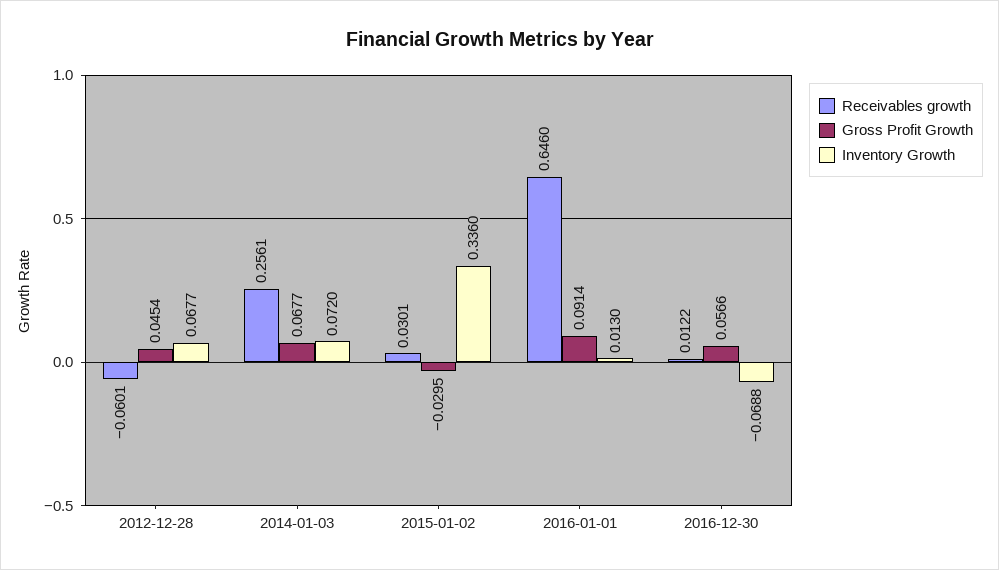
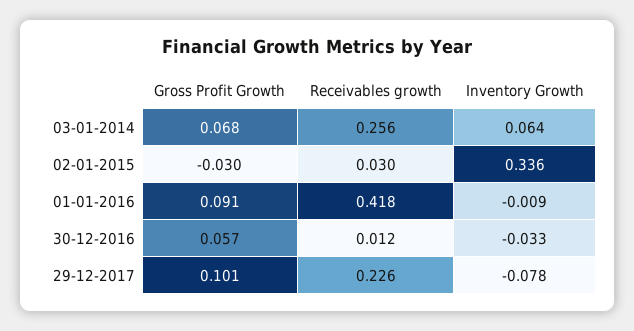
Receivables growth, 2012-12-28: -0.0601 -> none
Gross Profit Growth, 2012-12-28: 0.0454 -> none
Inventory Growth, 2012-12-28: 0.0677 -> none
Inventory Growth, 2014-01-03: 0.072 -> 0.064
Receivables growth, 2016-01-01: 0.646 -> 0.418
Inventory Growth, 2016-01-01: 0.013 -> -0.009
Inventory Growth, 2016-12-30: -0.0688 -> -0.033
Gross Profit Growth, 29-12-2017: none -> 0.101
Receivables growth, 29-12-2017: none -> 0.226
Inventory Growth, 29-12-2017: none -> -0.078

